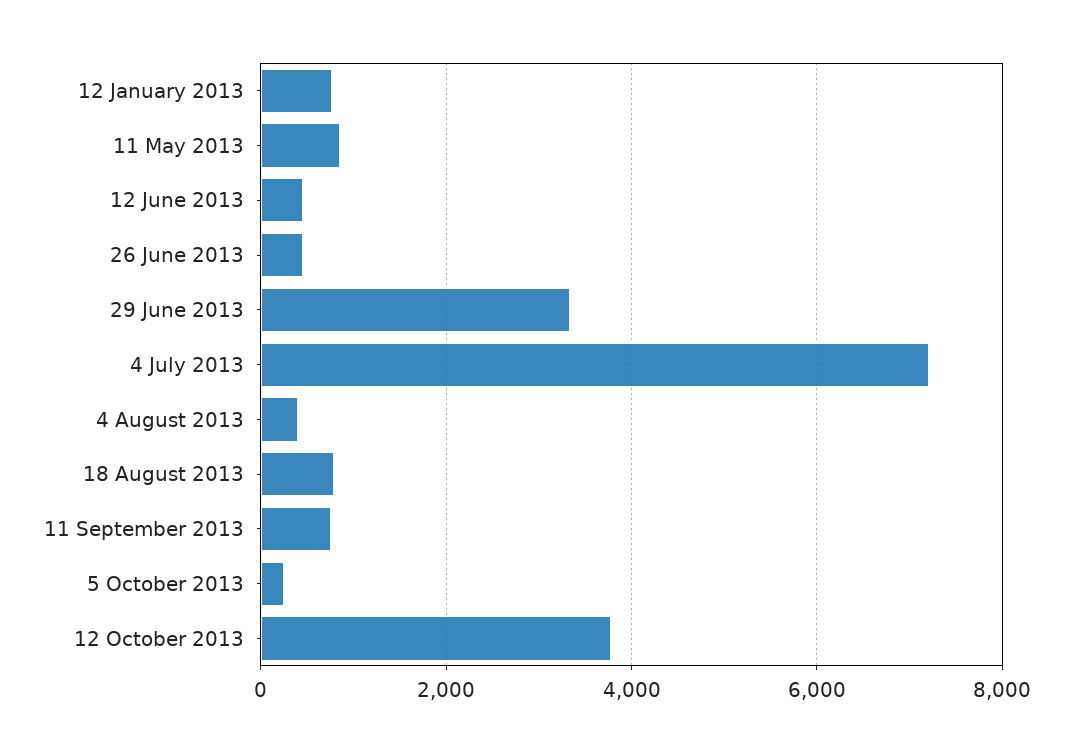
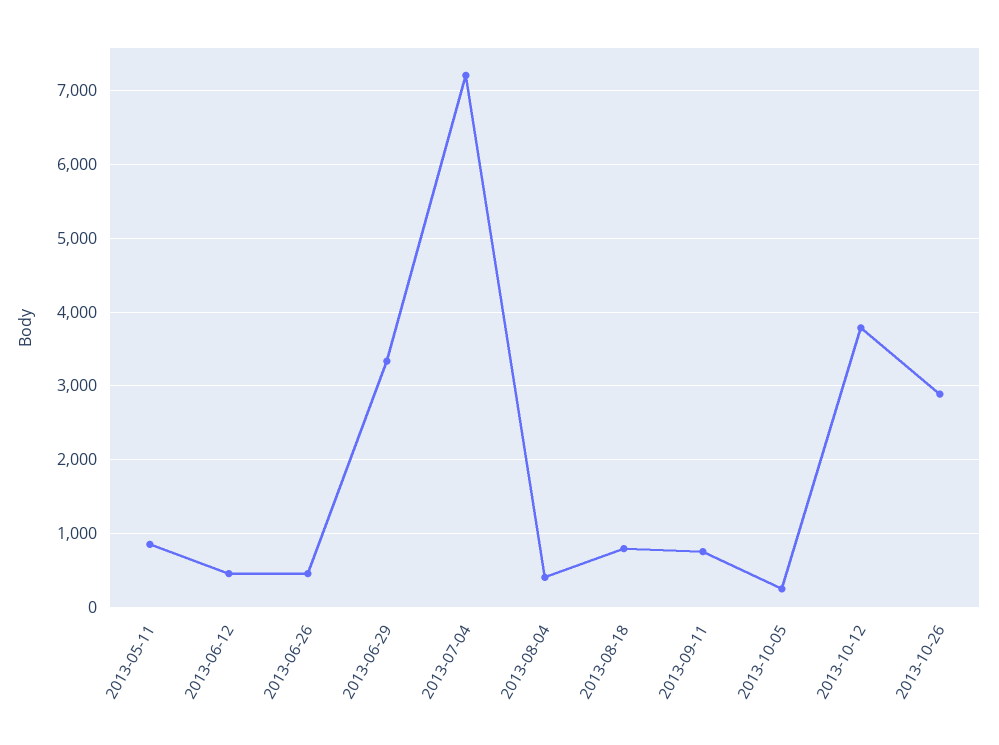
12 January 2013: 800 -> none
2013-10-26: none -> 2900

